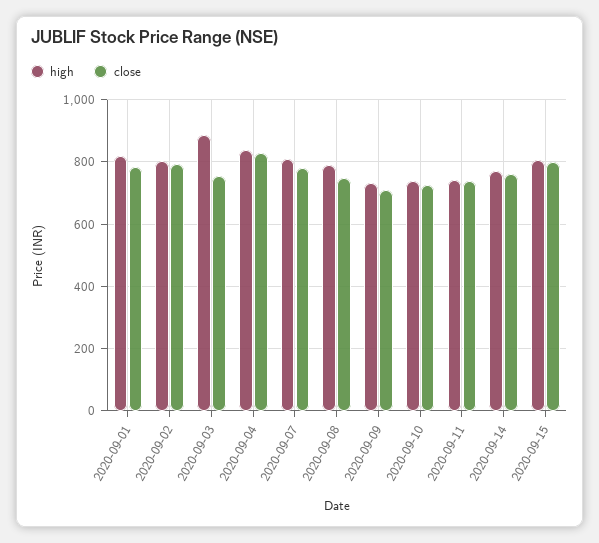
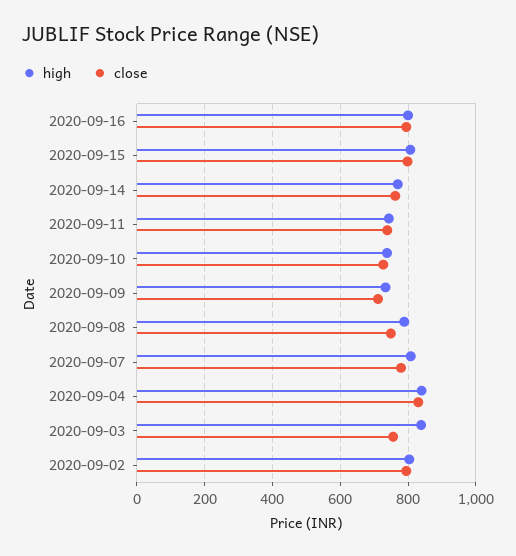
high, 2020-09-01: 820 -> none
close, 2020-09-01: 780 -> none
high, 2020-09-03: 880 -> 840
high, 2020-09-16: none -> 800
close, 2020-09-16: none -> 800

